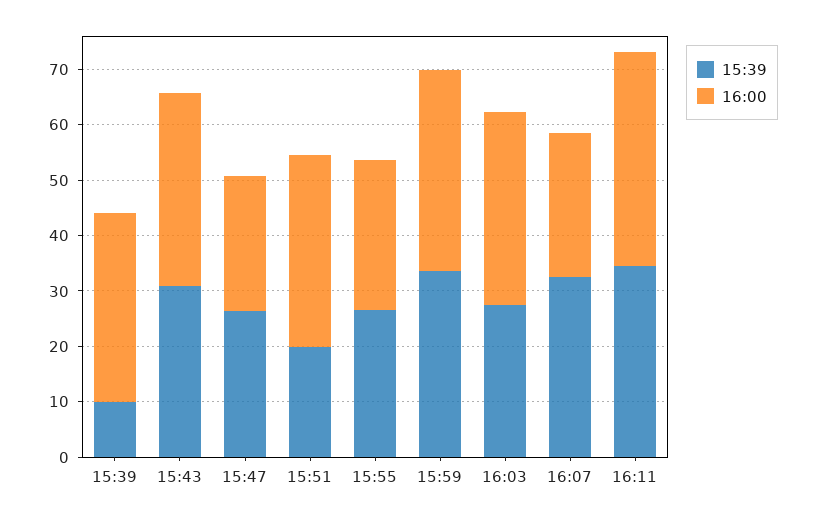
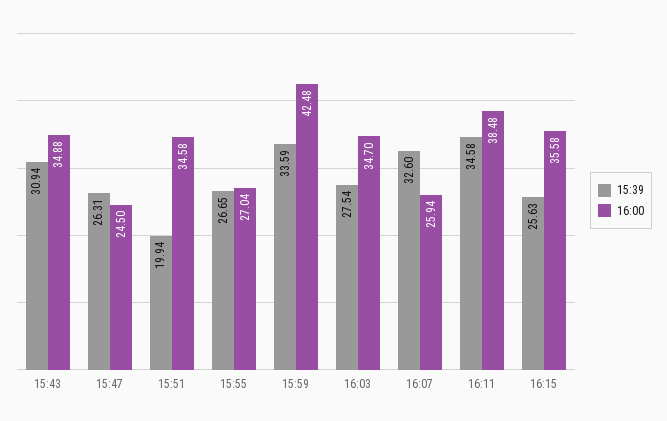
15:39, 15:39: 10 -> none
16:00, 15:39: 34 -> none
16:00, 15:59: 36 -> 42.48
15:39, 16:15: none -> 25.63
16:00, 16:15: none -> 35.58

